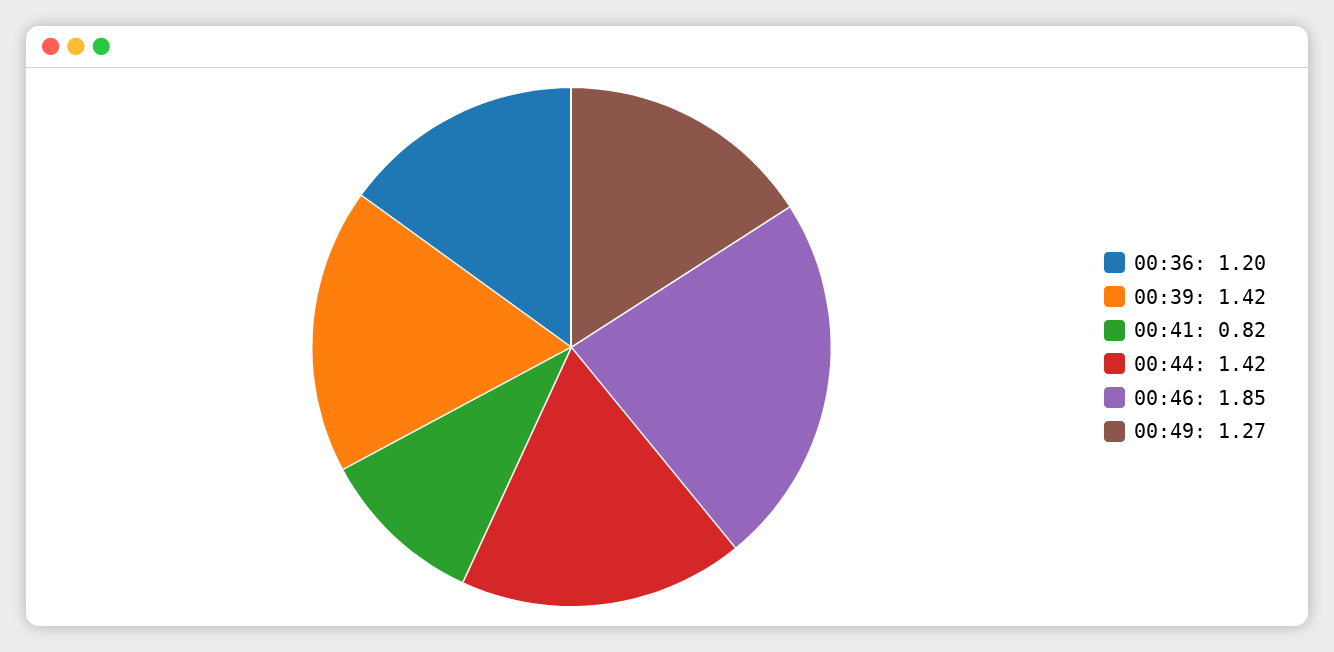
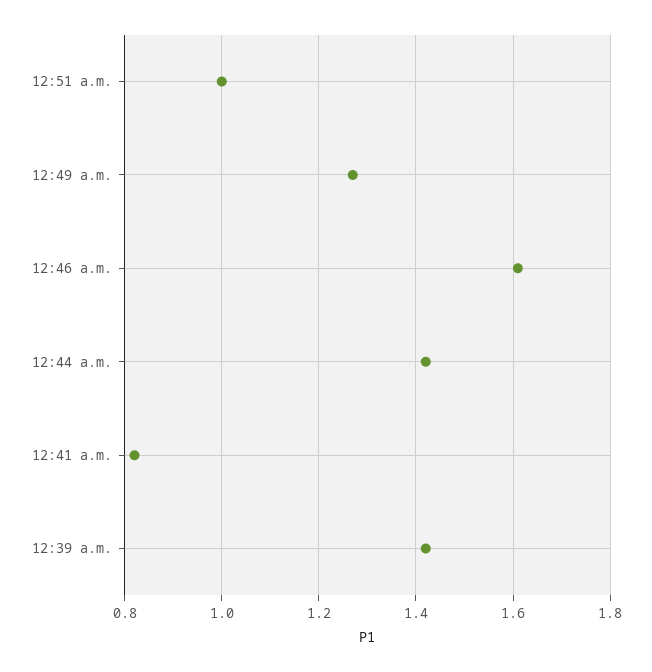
00:36: 1.2 -> none
00:46: 1.85 -> 1.6
12:51 a.m.: none -> 1

